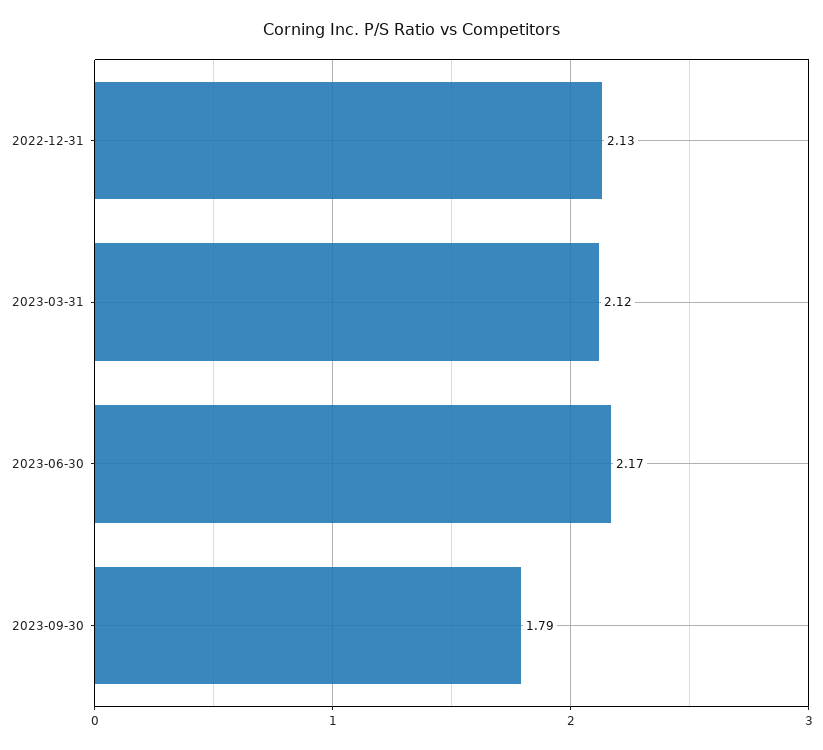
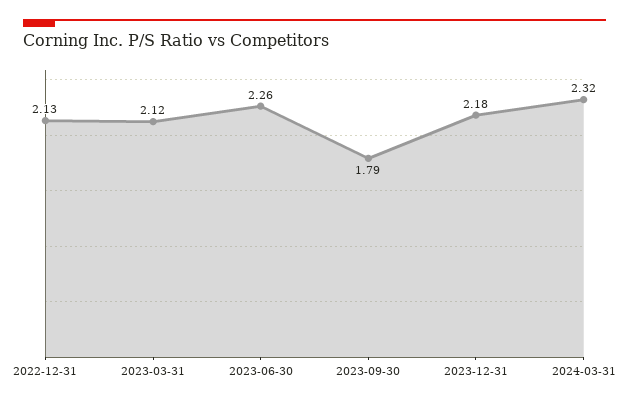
2023-06-30: 2.17 -> 2.26
2023-12-31: none -> 2.18
2024-03-31: none -> 2.32

